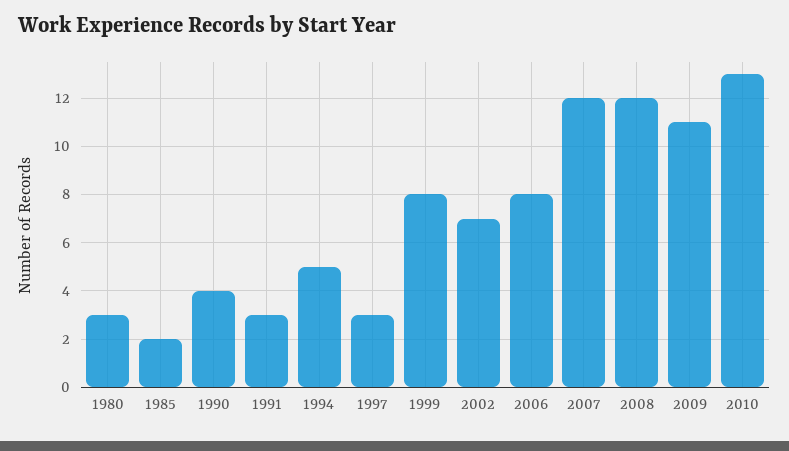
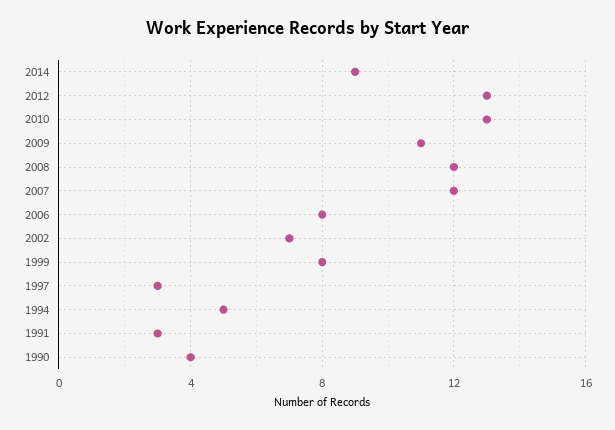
1980: 3 -> none
1985: 2 -> none
2014: none -> 9
2012: none -> 13

